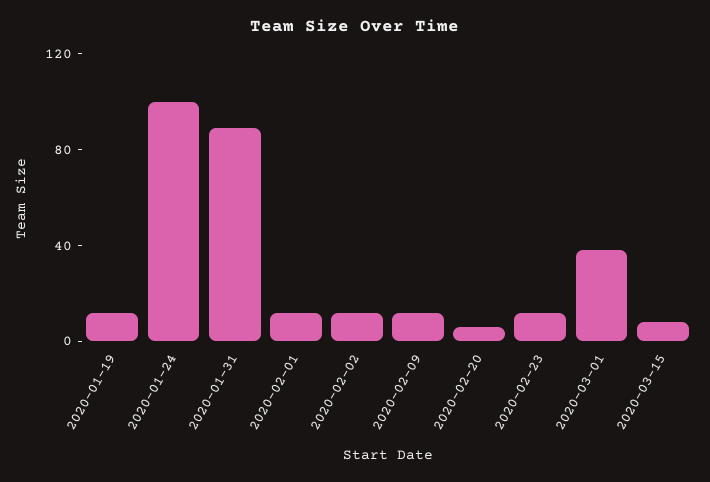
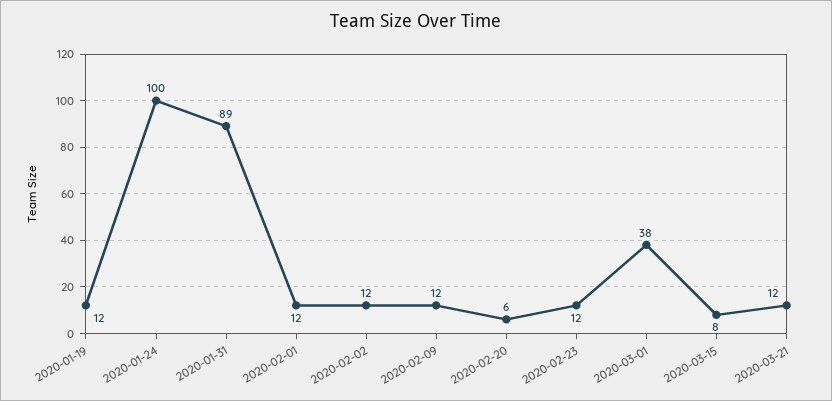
2020-03-21: none -> 12

